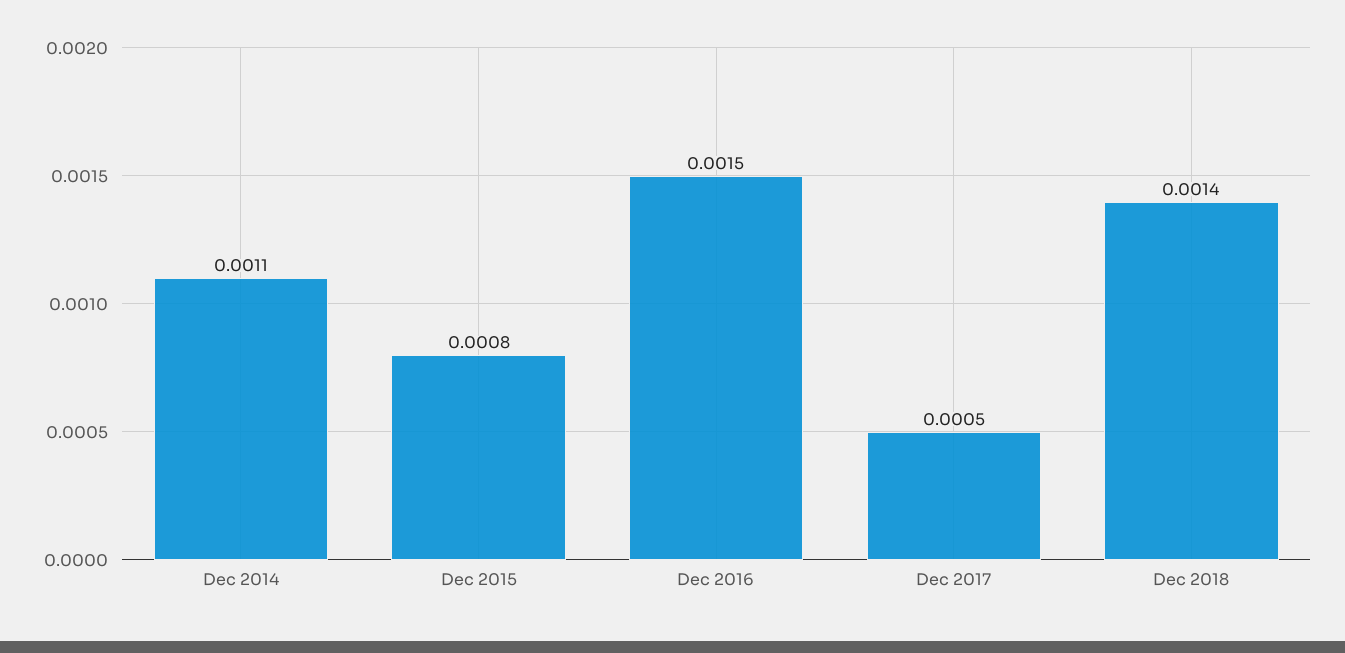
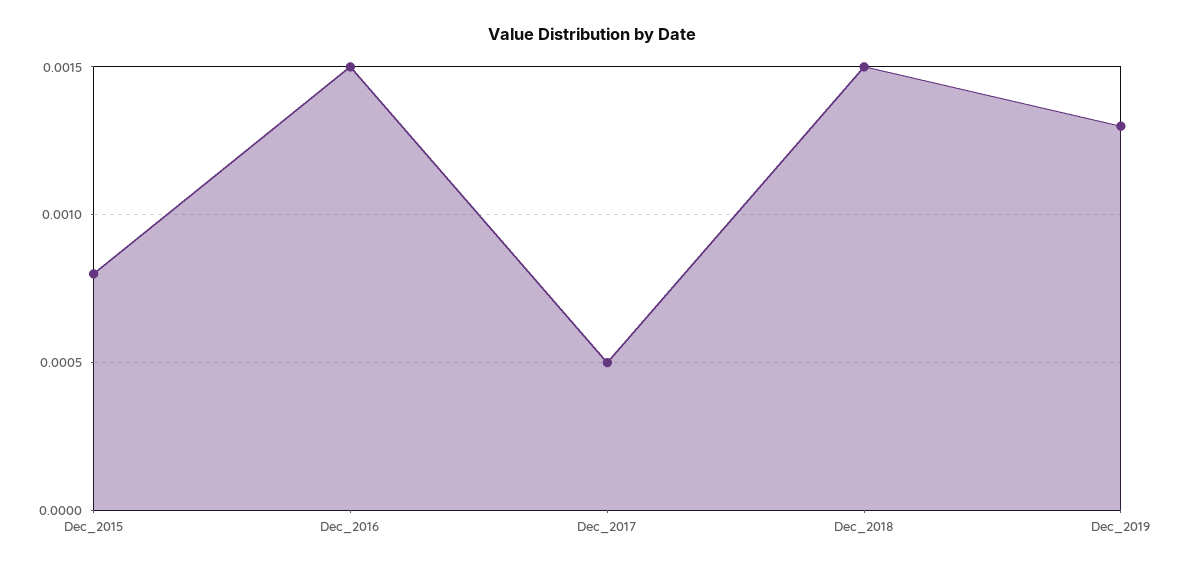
Dec 2014: 0.0011 -> none
Dec 2018: 0.0014 -> 0.0015
Dec_2019: none -> 0.0013

